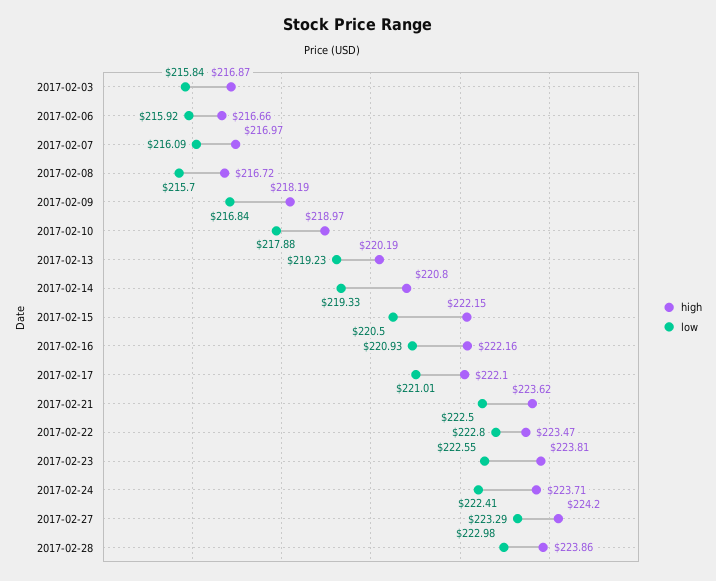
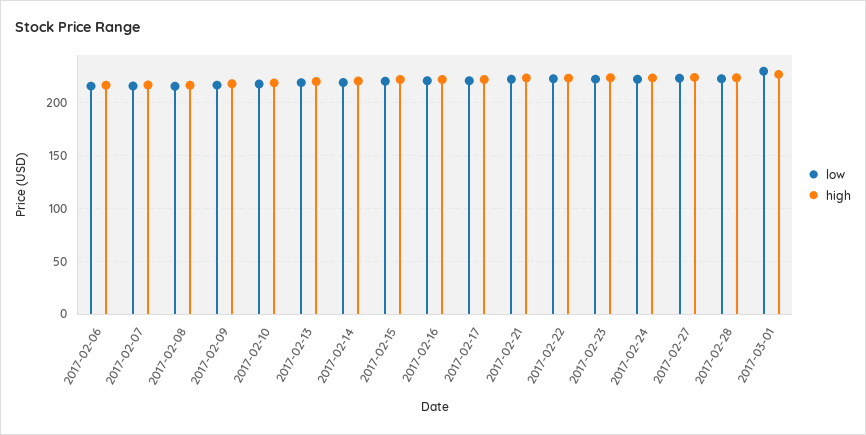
high, 2017-02-03: 216.87 -> none
low, 2017-02-03: 215.84 -> none
low, 2017-03-01: none -> 230
high, 2017-03-01: none -> 230

